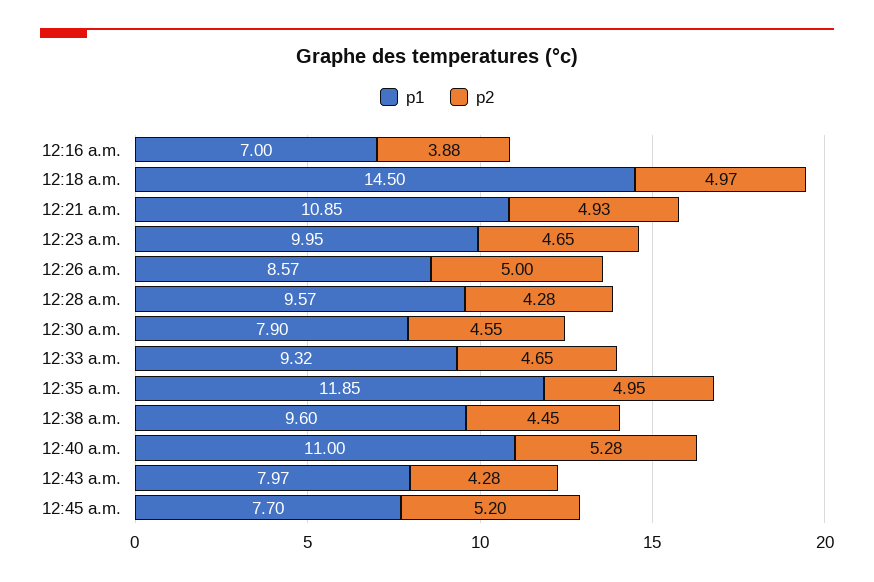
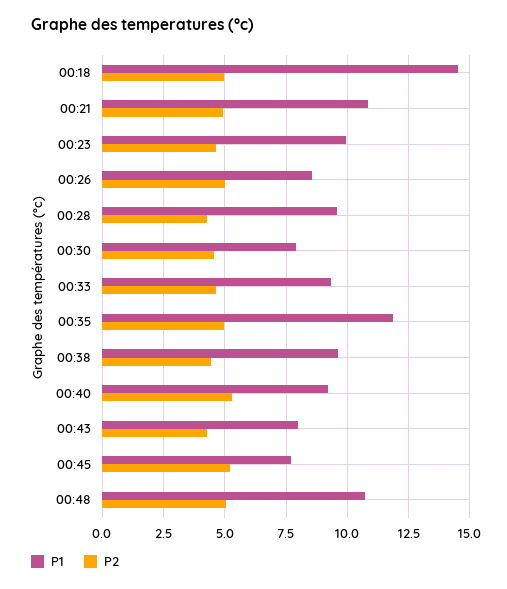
p1, 12:16 a.m.: 7 -> none
p2, 12:16 a.m.: 3.88 -> none
p1, 12:40 a.m.: 11 -> 9.25
p1, 00:48: none -> 10.75
p2, 00:48: none -> 5

